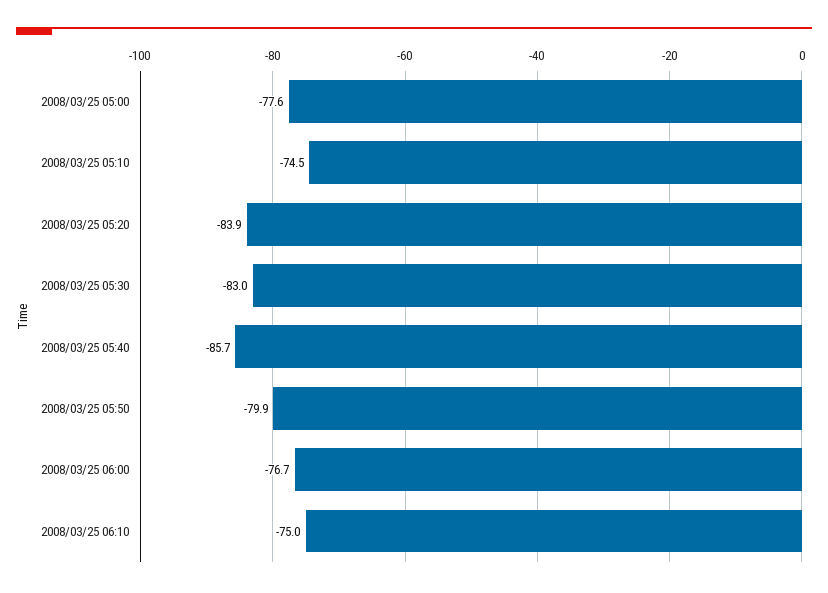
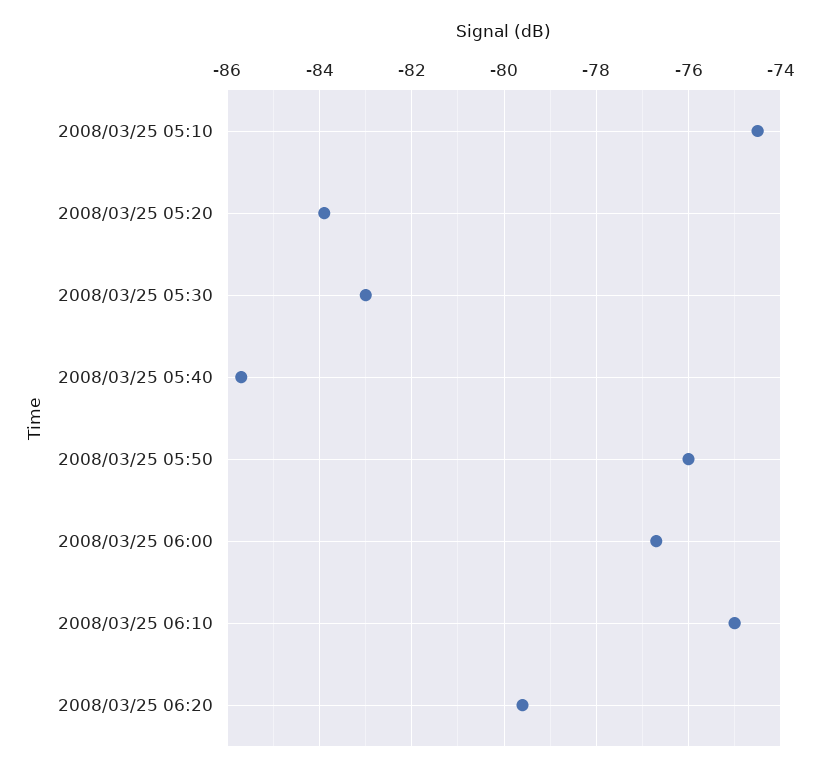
2008/03/25 05:00: -77.6 -> none
2008/03/25 05:50: -79.9 -> -76
2008/03/25 06:20: none -> -79.5

